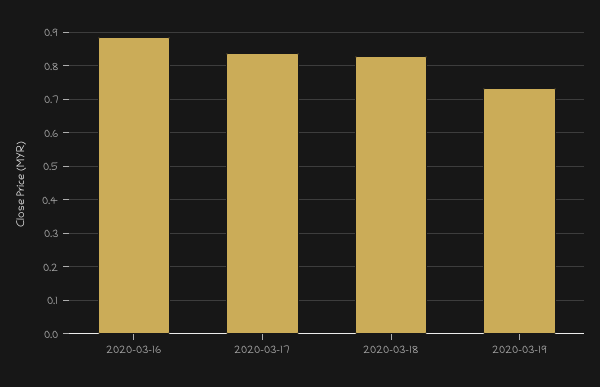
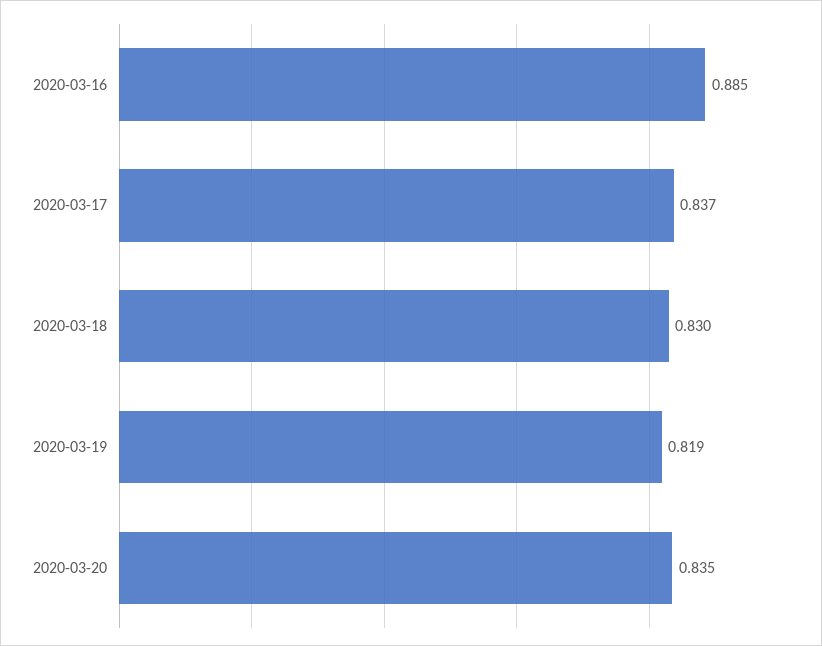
2020-03-19: 0.74 -> 0.819
2020-03-20: none -> 0.835

